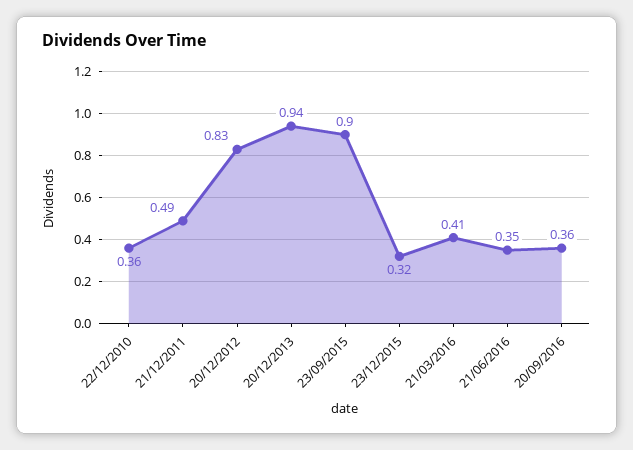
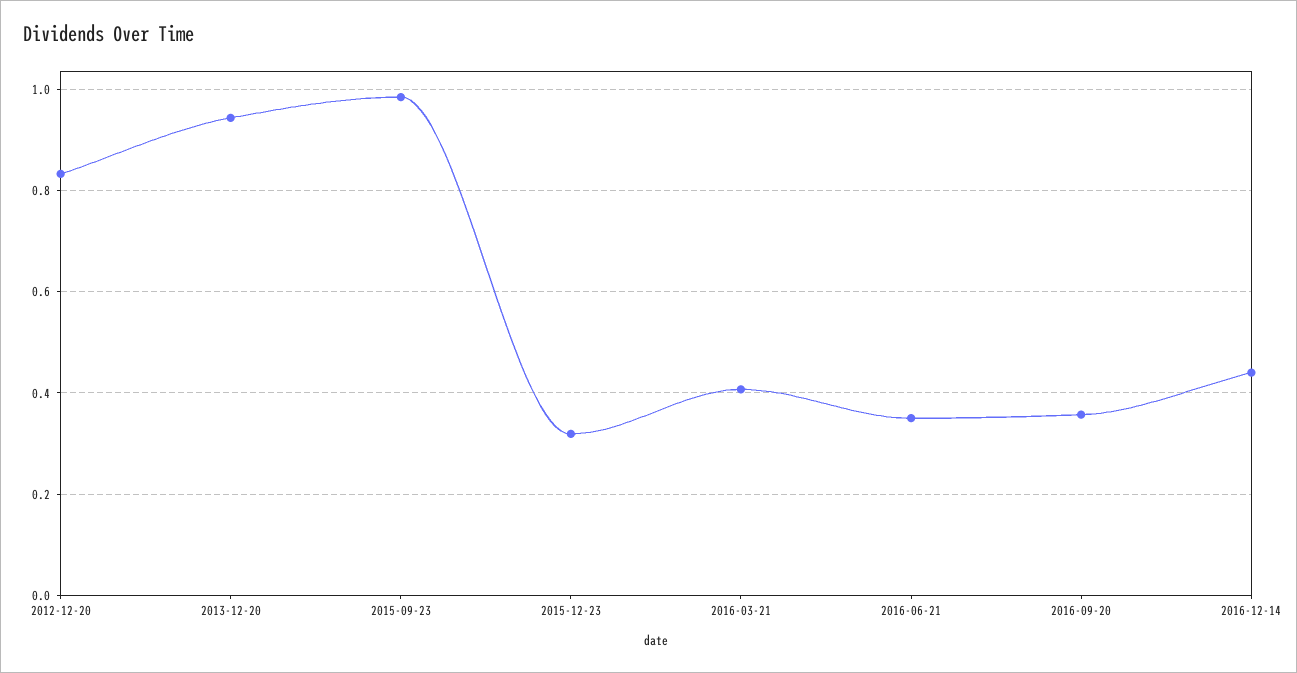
22/12/2010: 0.36 -> none
21/12/2011: 0.49 -> none
23/09/2015: 0.9 -> 0.98
2016-12-14: none -> 0.44

